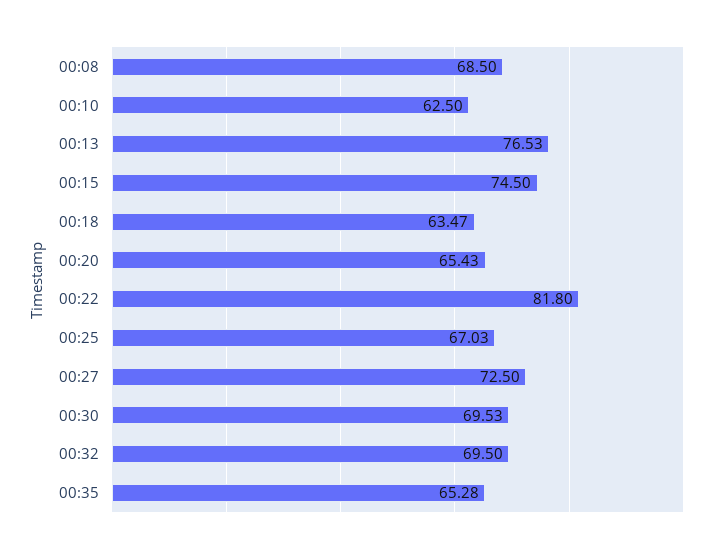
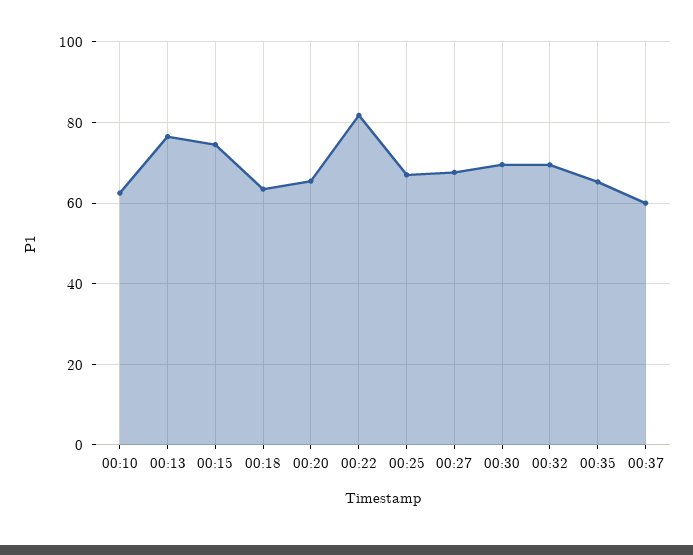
00:08: 68.5 -> none
00:27: 72.5 -> 68
00:37: none -> 60

